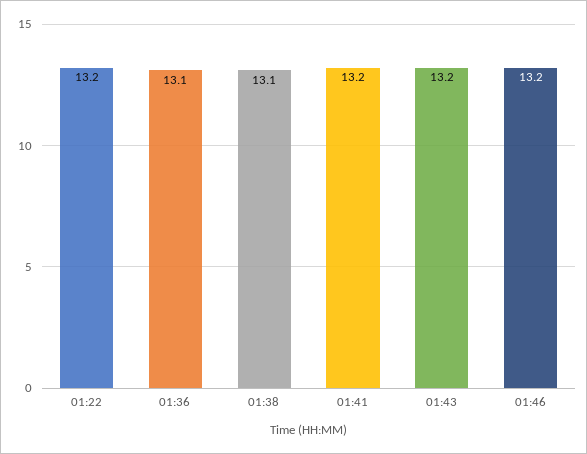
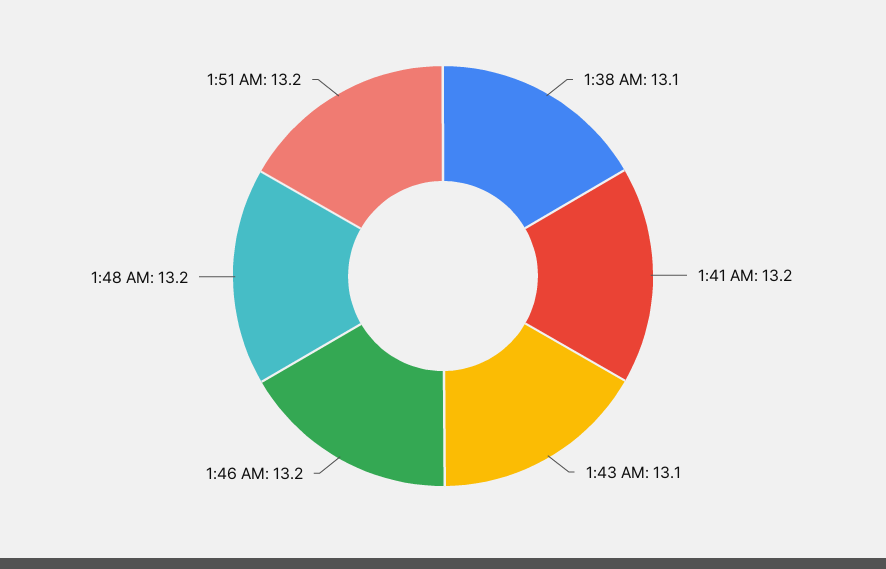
01:22: 13.2 -> none
01:36: 13.1 -> none
01:43: 13.2 -> 13.1
1:48 AM: none -> 13.2
1:51 AM: none -> 13.2

